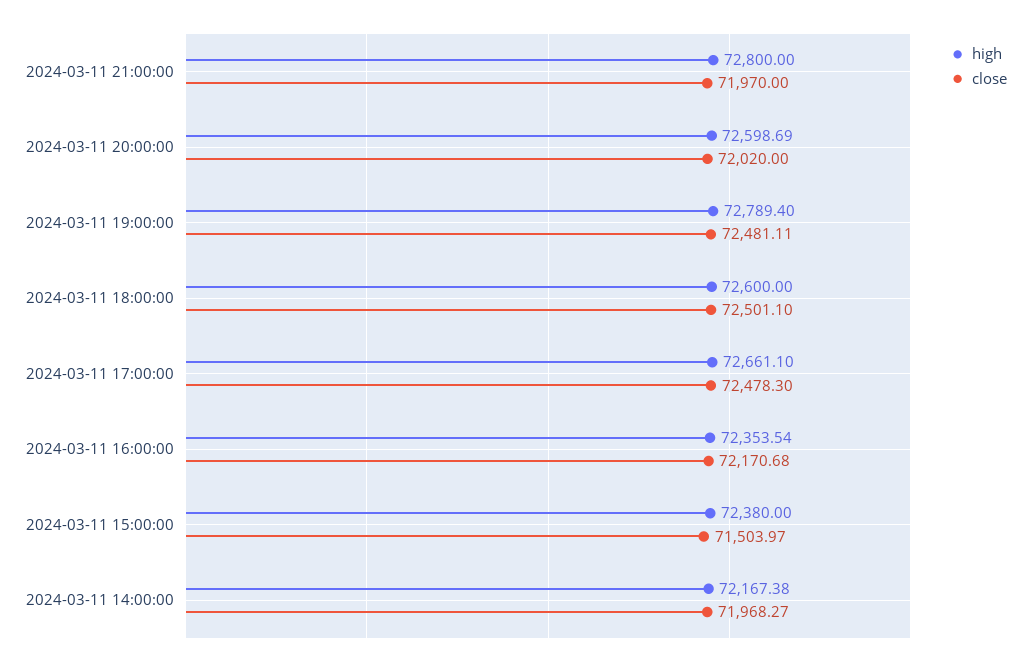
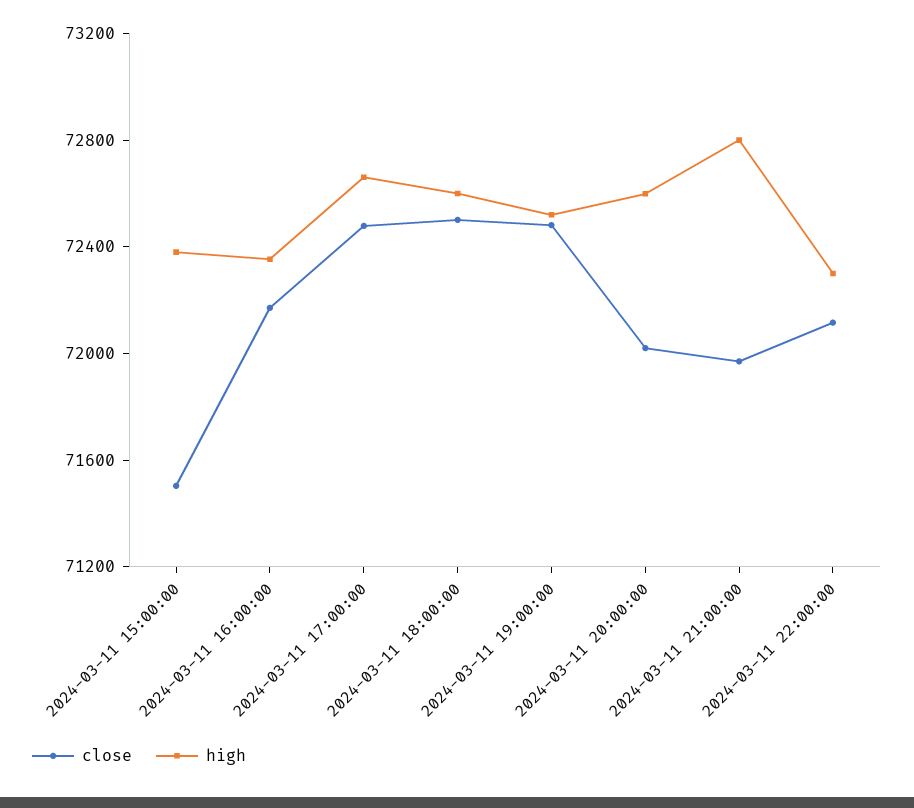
high, 2024-03-11 19:00:00: 72789.4 -> 72500
high, 2024-03-11 14:00:00: 72167.38 -> none
close, 2024-03-11 14:00:00: 71968.27 -> none
close, 2024-03-11 22:00:00: none -> 72100
high, 2024-03-11 22:00:00: none -> 72300

